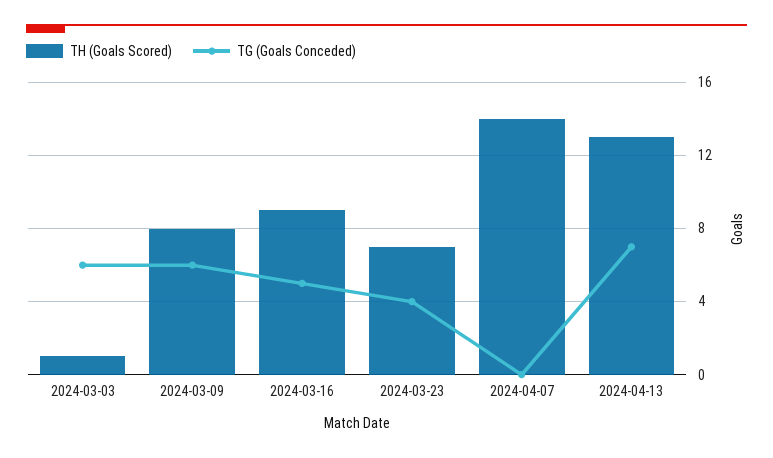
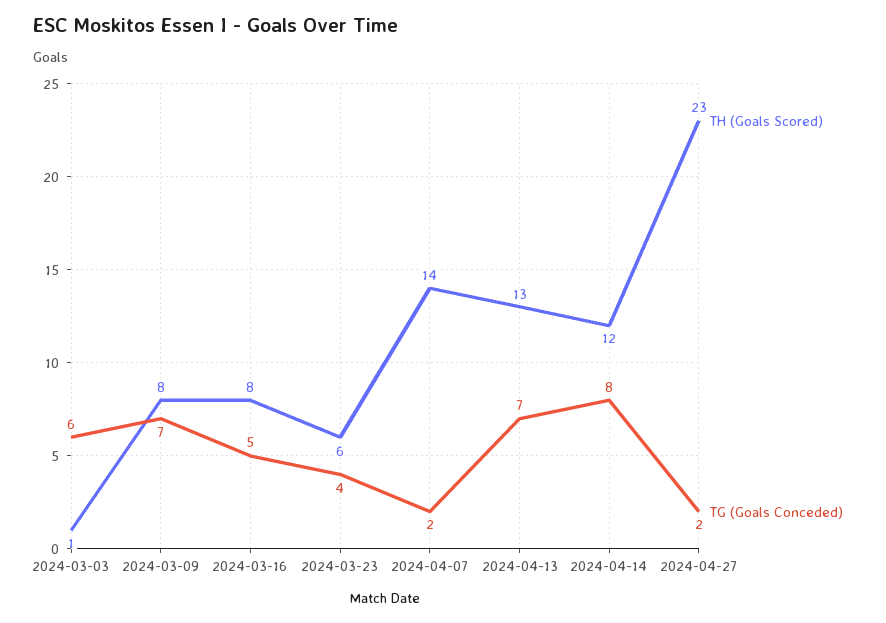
TG (Goals Conceded), 2024-03-09: 6 -> 7
TH (Goals Scored), 2024-03-16: 9 -> 8
TH (Goals Scored), 2024-03-23: 7 -> 6
TG (Goals Conceded), 2024-04-07: 0 -> 2
TH (Goals Scored), 2024-04-14: none -> 12
TG (Goals Conceded), 2024-04-14: none -> 8
TH (Goals Scored), 2024-04-27: none -> 23
TG (Goals Conceded), 2024-04-27: none -> 2

